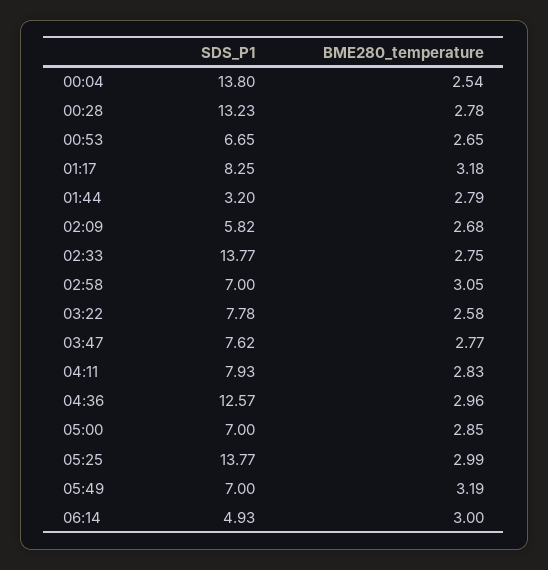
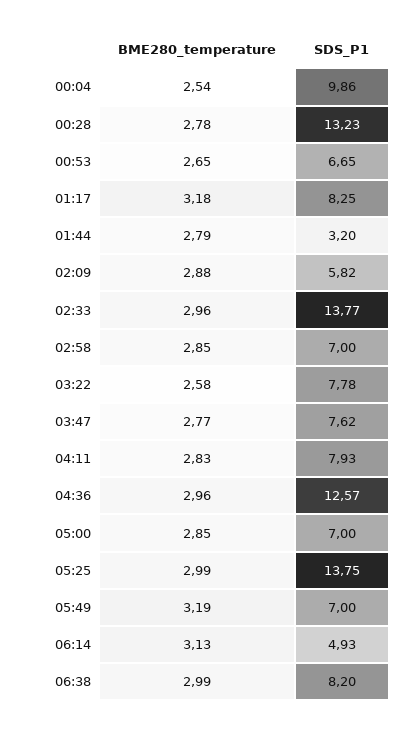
SDS_P1, 00:04: 13.8 -> 9.86
BME280_temperature, 02:09: 2.68 -> 2.88
BME280_temperature, 02:33: 2.75 -> 2.96
BME280_temperature, 02:58: 3.05 -> 2.85
SDS_P1, 05:25: 13.77 -> 13.75
BME280_temperature, 06:14: 3 -> 3.13
BME280_temperature, 06:38: none -> 2.99
SDS_P1, 06:38: none -> 8.2

